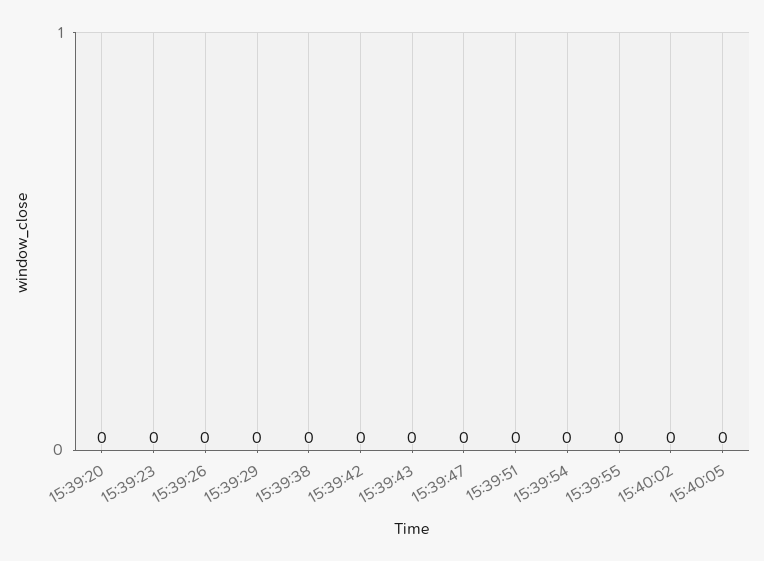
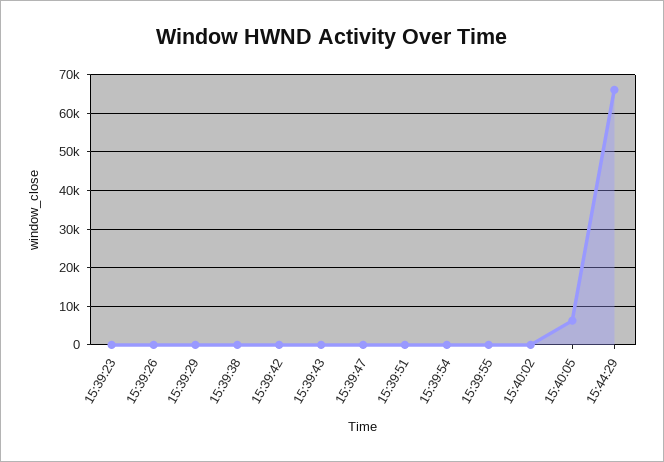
15:39:20: 0 -> none
15:40:05: 0 -> 6000
15:44:29: none -> 66000

